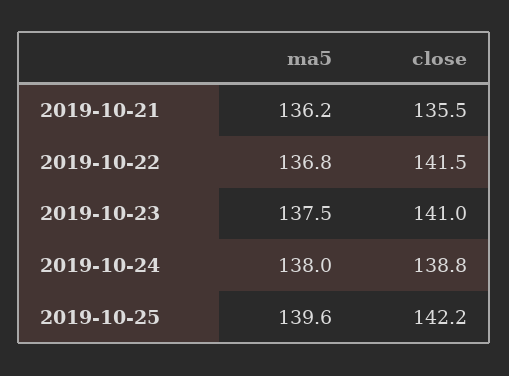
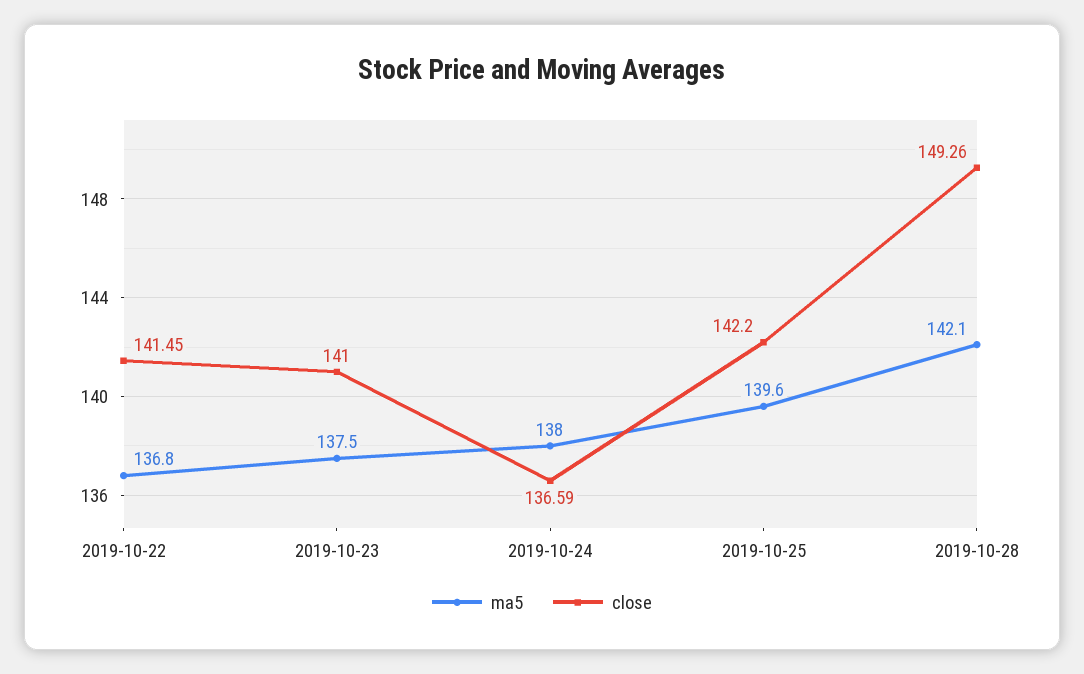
ma5, 2019-10-21: 136.2 -> none
close, 2019-10-21: 135.5 -> none
close, 2019-10-24: 138.8 -> 136.59
ma5, 2019-10-28: none -> 142.1
close, 2019-10-28: none -> 149.26

